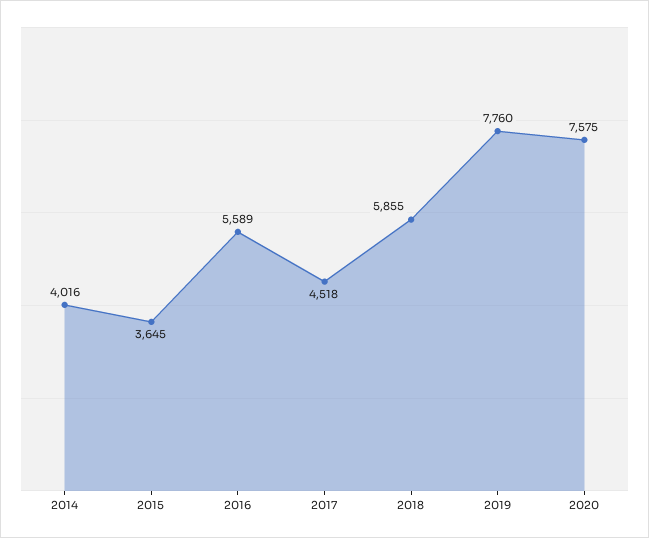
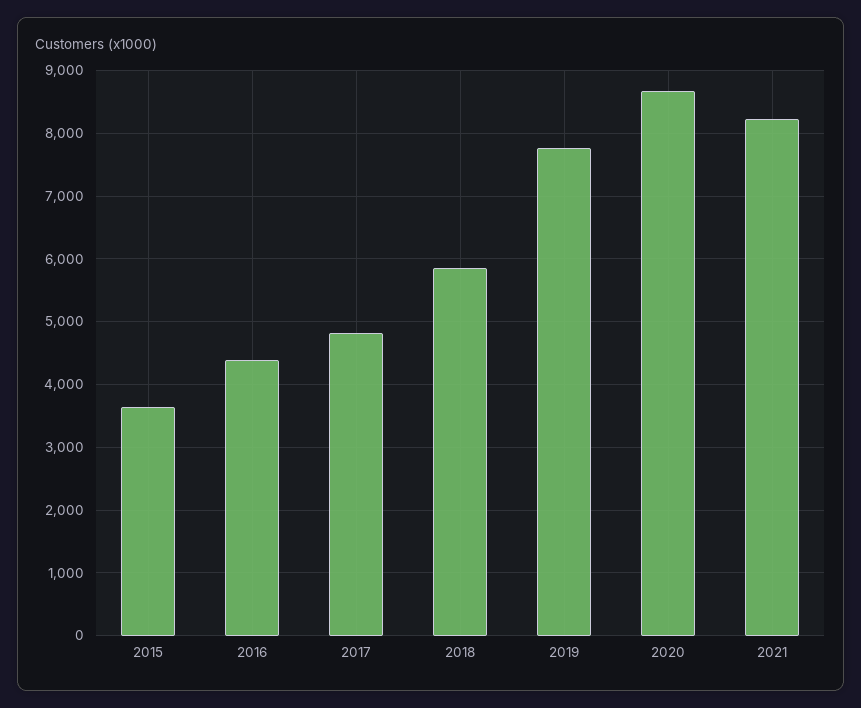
2014: 4016 -> none
2016: 5589 -> 4400
2017: 4518 -> 4800
2020: 7575 -> 8700
2021: none -> 8200

